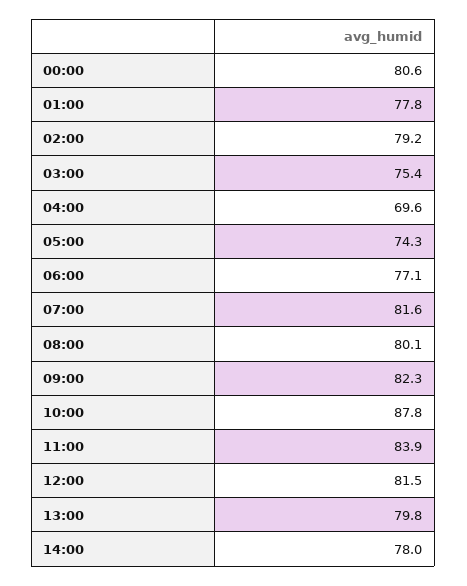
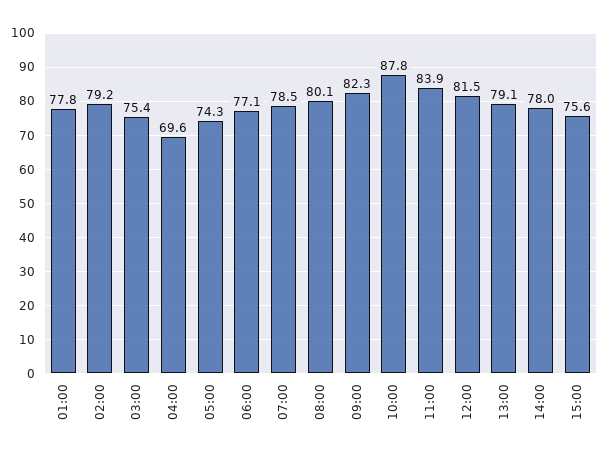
00:00: 80.6 -> none
07:00: 81.6 -> 78.5
13:00: 79.8 -> 79.1
15:00: none -> 75.6

